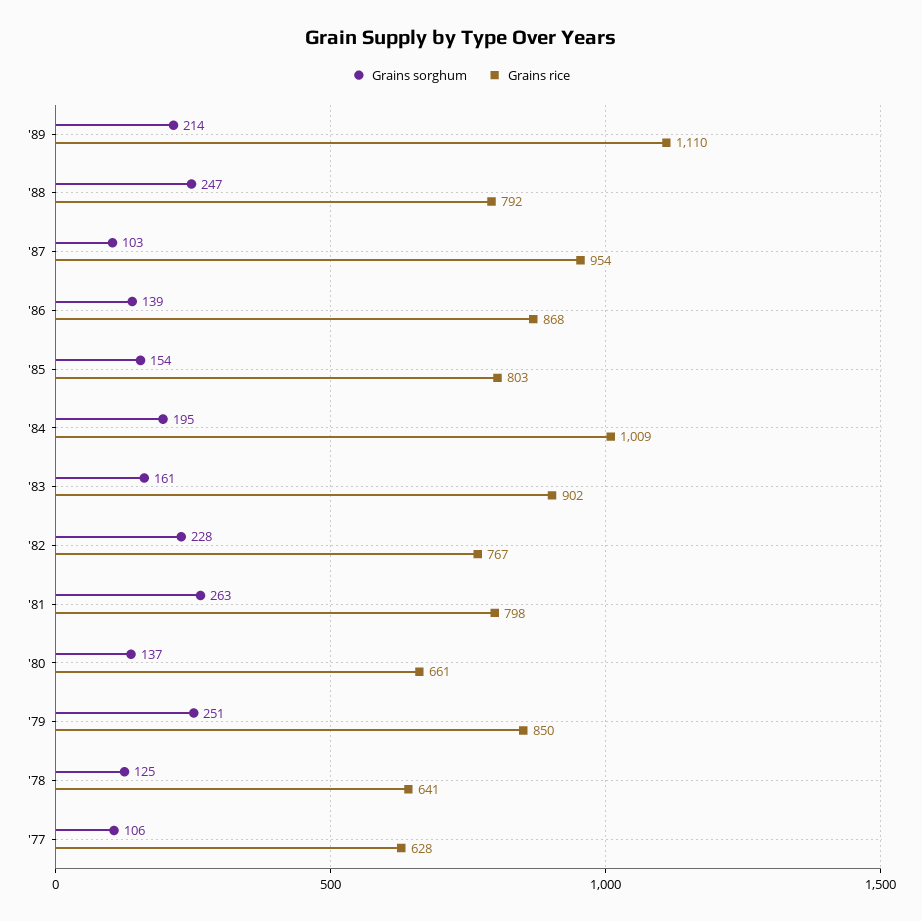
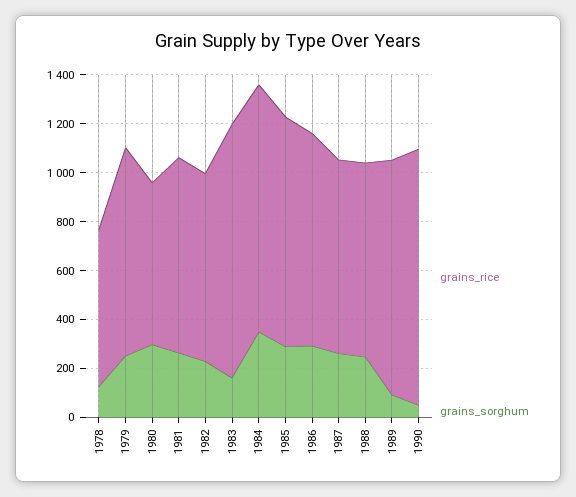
Grains sorghum, '89: 214 -> 100
Grains rice, '89: 1110 -> 950
Grains sorghum, '87: 103 -> 250
Grains rice, '87: 954 -> 800
Grains sorghum, '86: 139 -> 300
Grains sorghum, '85: 154 -> 300
Grains rice, '85: 803 -> 950
Grains sorghum, '84: 195 -> 350
Grains rice, '83: 902 -> 1050
Grains sorghum, '80: 137 -> 300
Grains sorghum, '77: 106 -> none
Grains rice, '77: 628 -> none
Grains rice, 1990: none -> 1050
Grains sorghum, 1990: none -> 50

